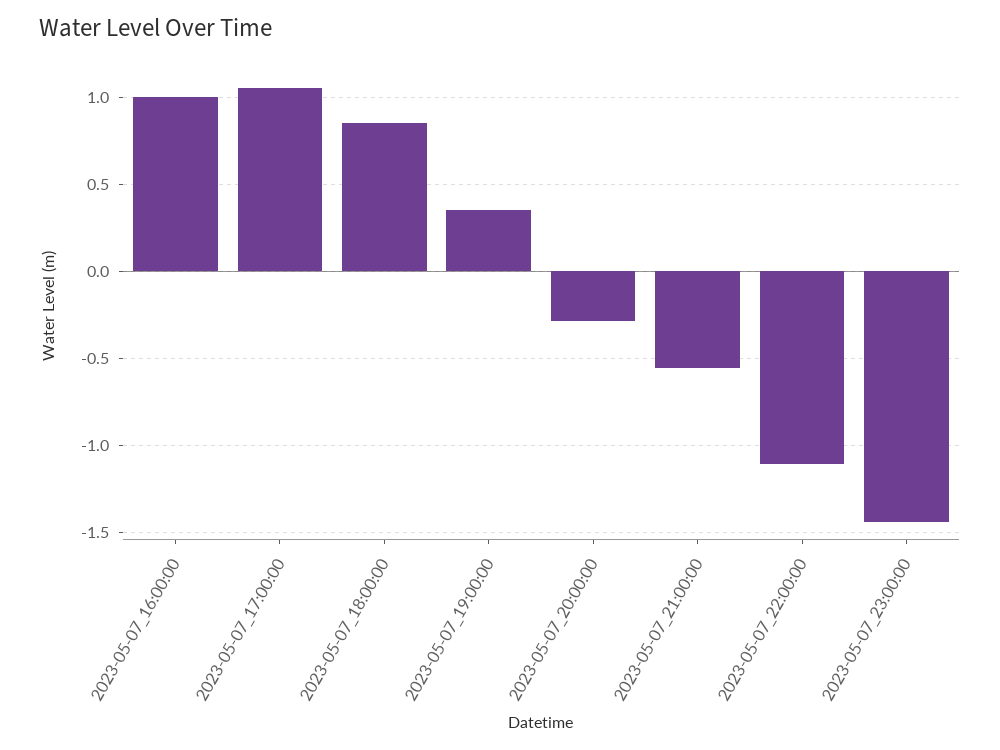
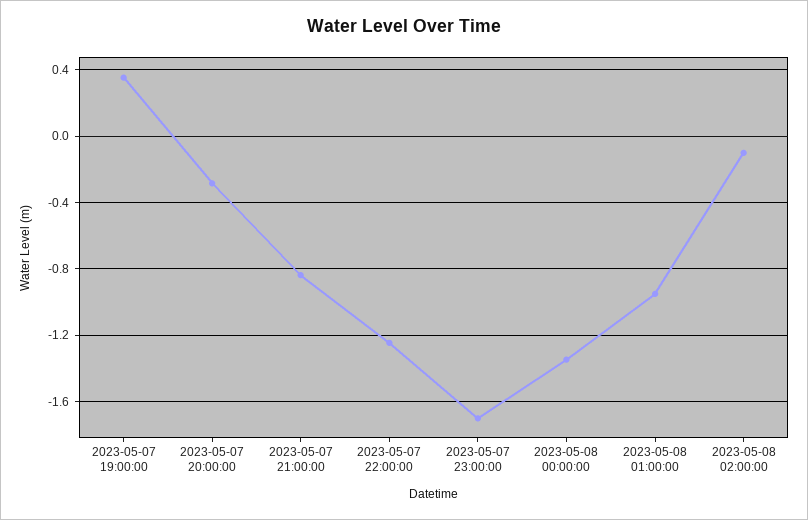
2023-05-07_16:00:00: 1 -> none
2023-05-07_17:00:00: 1.05 -> none
2023-05-07_18:00:00: 0.85 -> none
2023-05-07_21:00:00: -0.55 -> -0.85
2023-05-07_22:00:00: -1.1 -> -1.25
2023-05-07_23:00:00: -1.45 -> -1.7
2023-05-08 00:00:00: none -> -1.35
2023-05-08 01:00:00: none -> -0.95
2023-05-08 02:00:00: none -> -0.1

